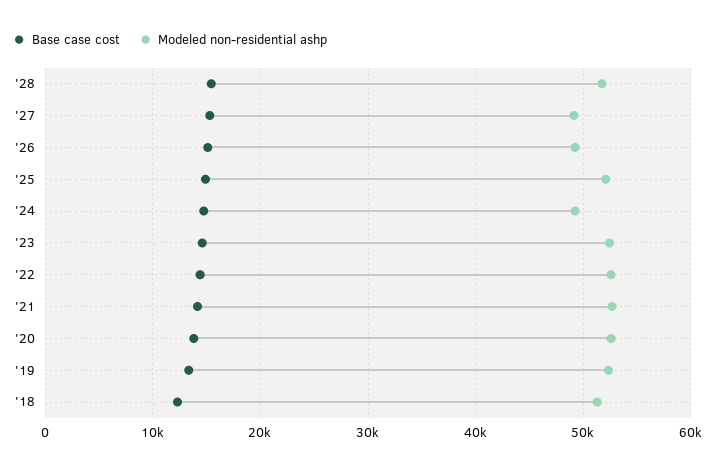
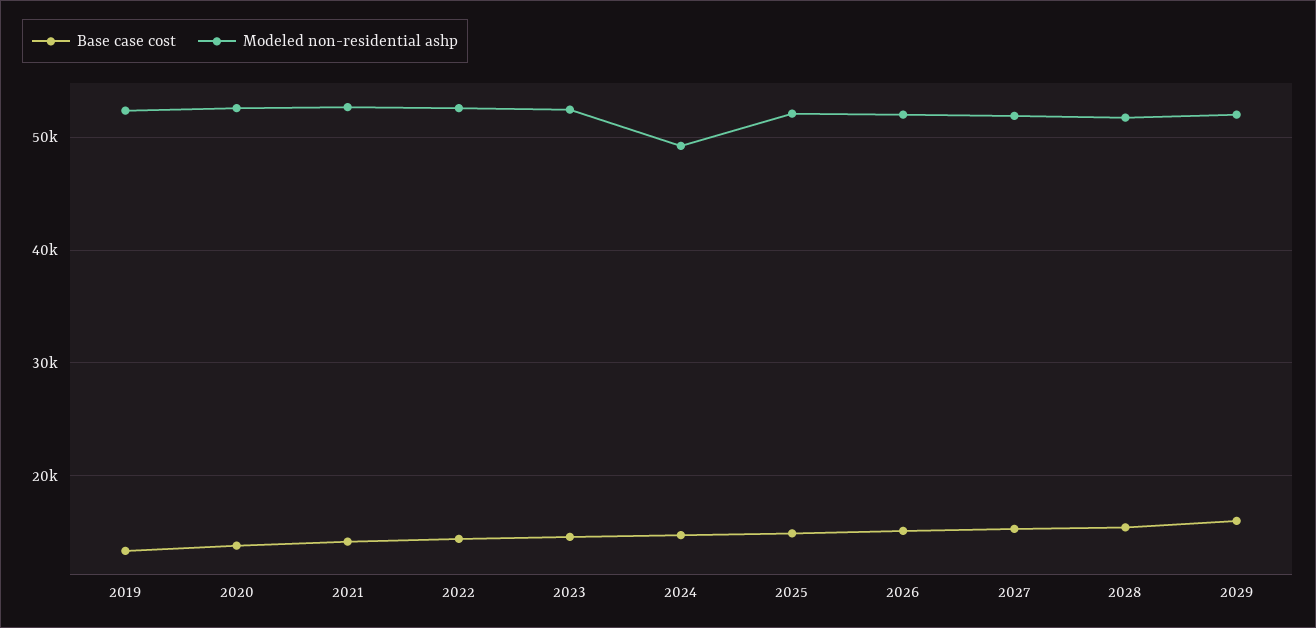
Modeled non-residential ashp, '27: 49000 -> 52000
Modeled non-residential ashp, '26: 49000 -> 52000
Base case cost, '18: 12000 -> none
Modeled non-residential ashp, '18: 51000 -> none
Base case cost, 2029: none -> 16000
Modeled non-residential ashp, 2029: none -> 52000

